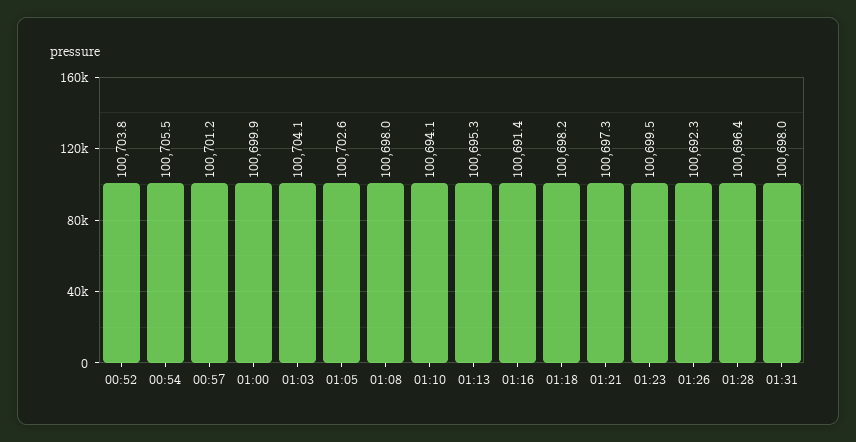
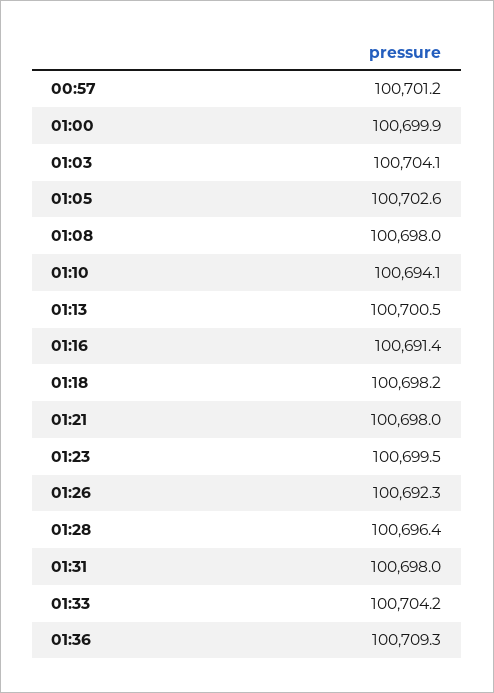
00:52: 100703.8 -> none
00:54: 100705.5 -> none
01:13: 100695.3 -> 100700.5
01:21: 100697.3 -> 100698
01:33: none -> 100704.2
01:36: none -> 100709.3

